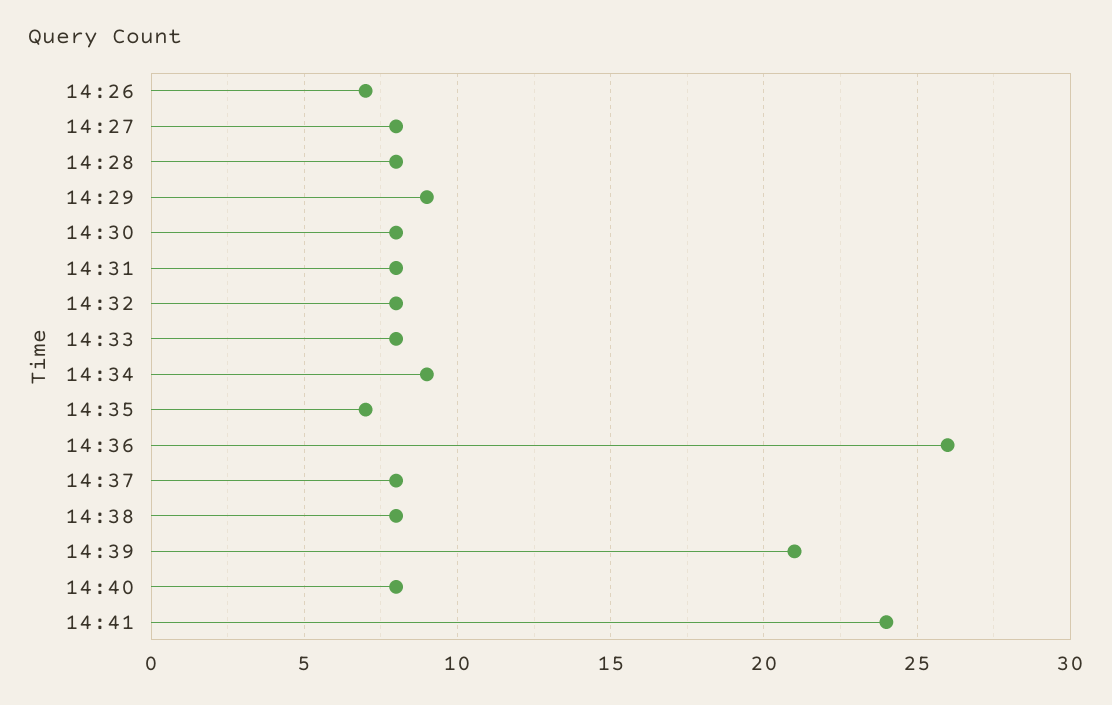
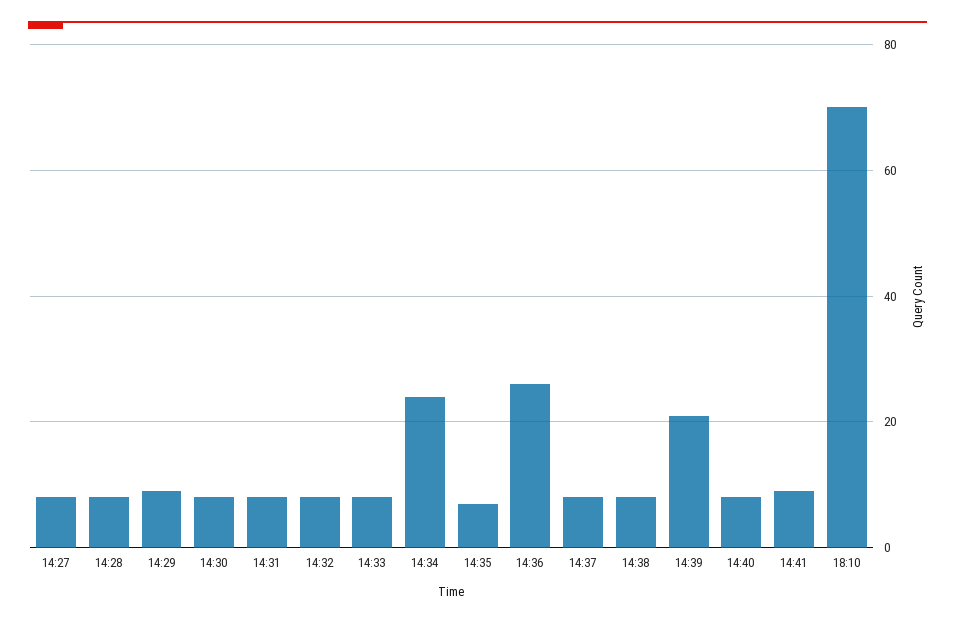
14:26: 7 -> none
14:34: 9 -> 25
14:41: 24 -> 10
18:10: none -> 70

